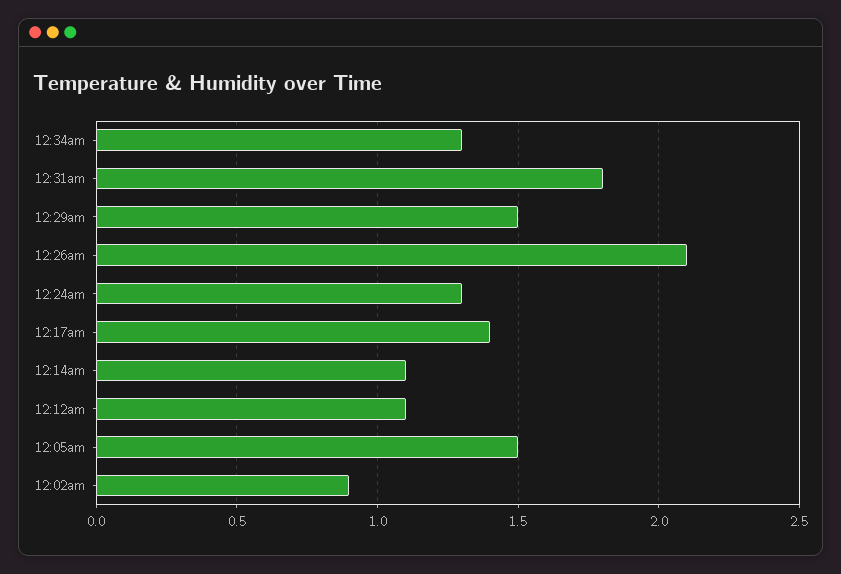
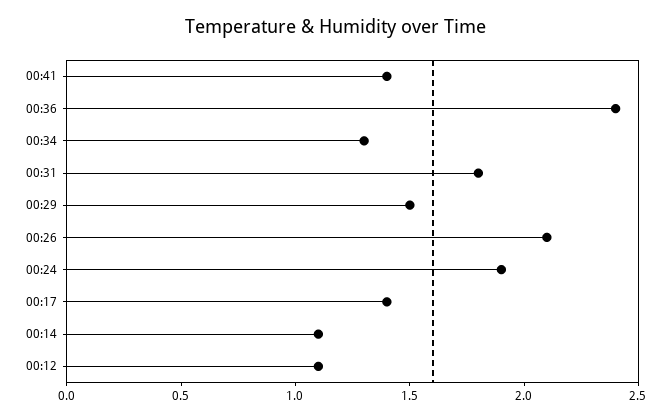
12:24am: 1.3 -> 1.9
12:05am: 1.5 -> none
12:02am: 0.9 -> none
00:41: none -> 1.4
00:36: none -> 2.4

